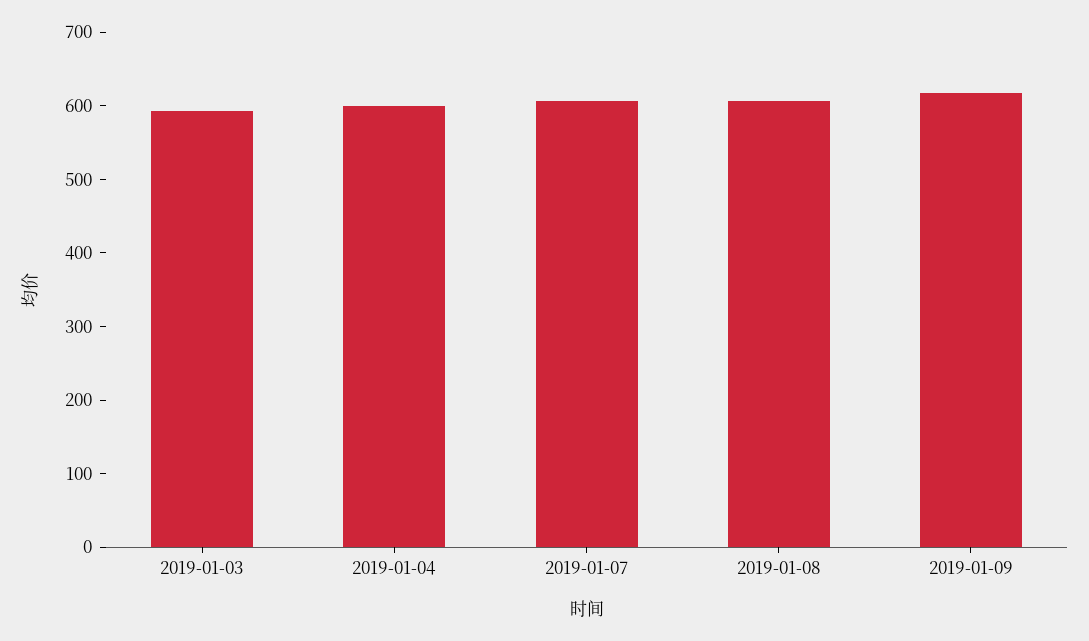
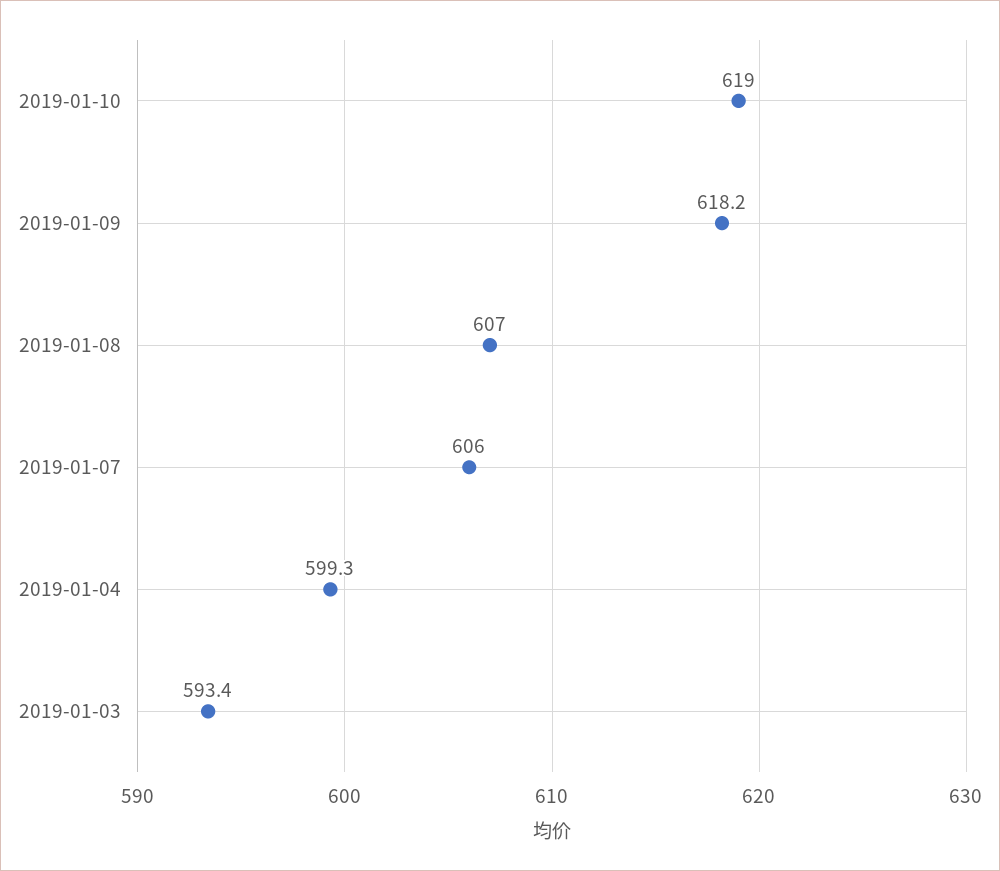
2019-01-10: none -> 619

